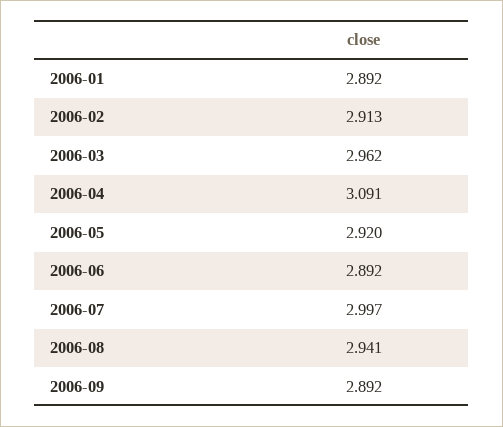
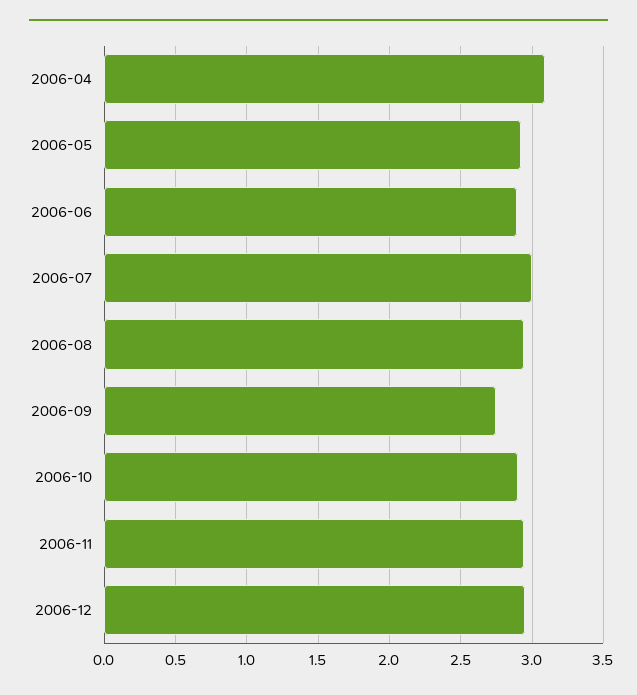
2006-01: 2.892 -> none
2006-02: 2.913 -> none
2006-03: 2.962 -> none
2006-09: 2.892 -> 2.75
2006-10: none -> 2.9
2006-11: none -> 2.95
2006-12: none -> 2.95

